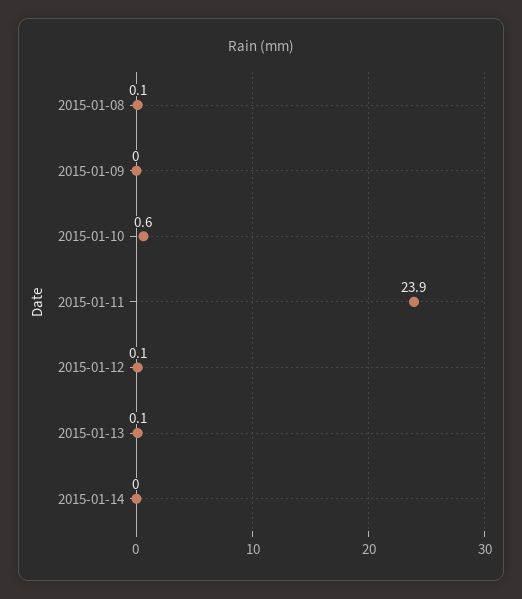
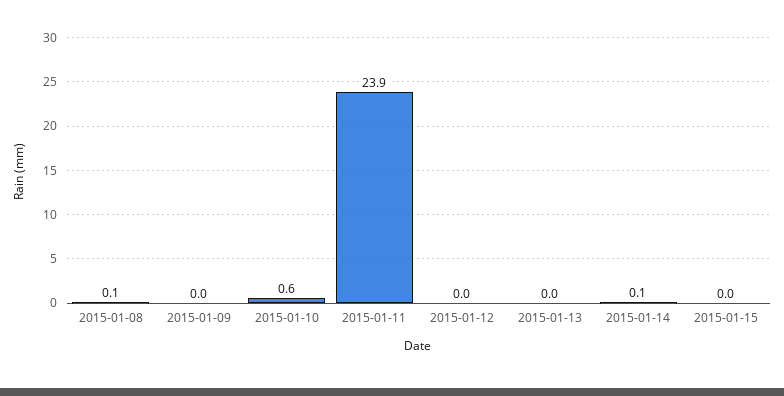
2015-01-12: 0.1 -> 0
2015-01-13: 0.1 -> 0
2015-01-14: 0 -> 0.1
2015-01-15: none -> 0

